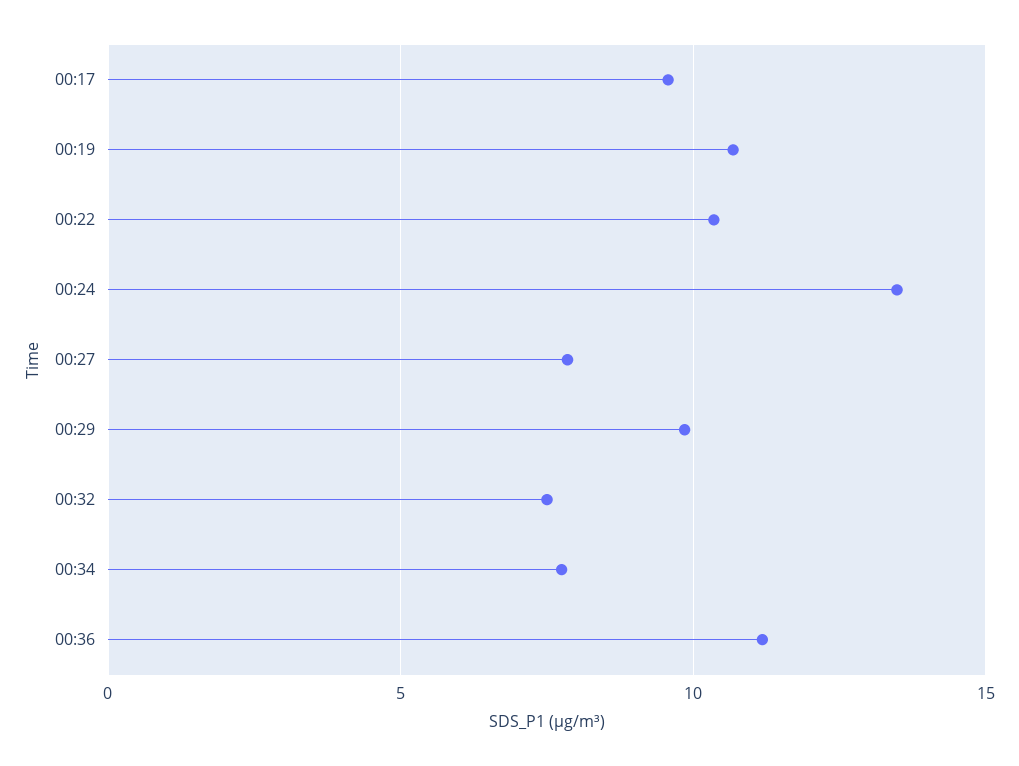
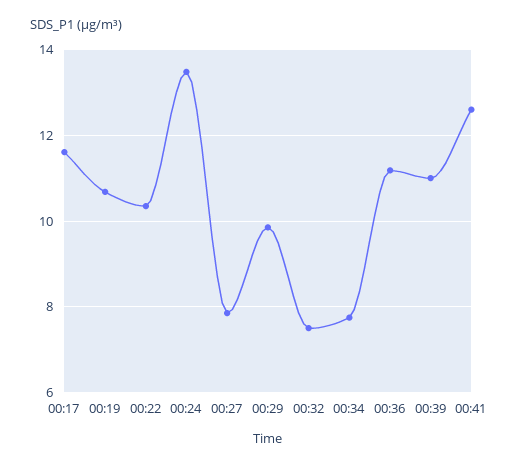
00:17: 9.5 -> 11.6
00:39: none -> 11
00:41: none -> 12.6

